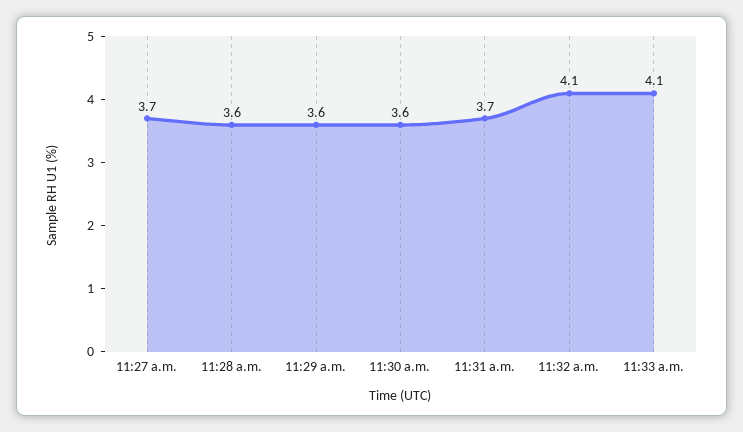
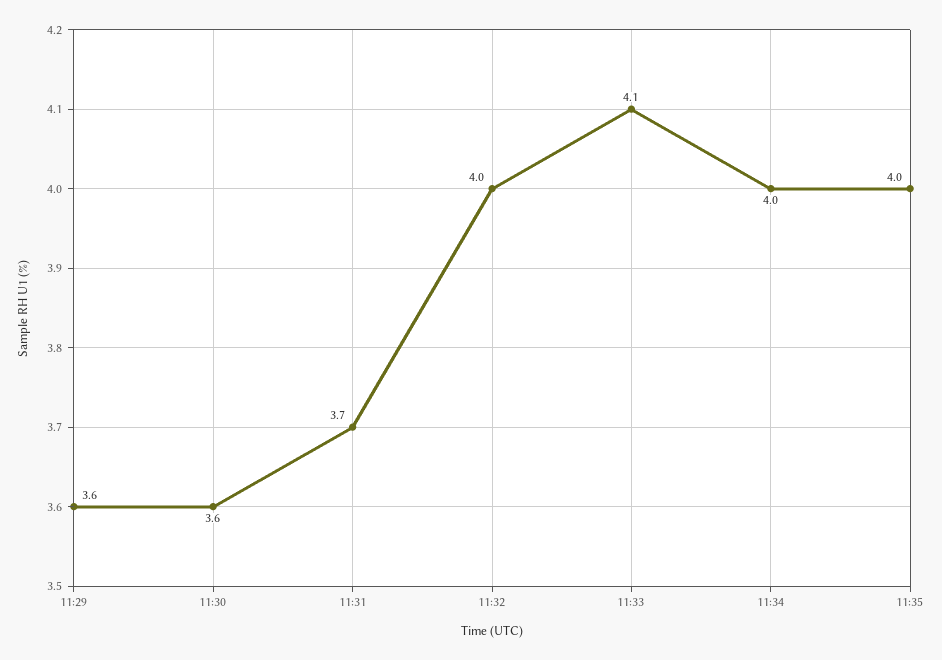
11:27 a.m.: 3.7 -> none
11:28 a.m.: 3.6 -> none
11:32 a.m.: 4.1 -> 4
11:34: none -> 4
11:35: none -> 4

